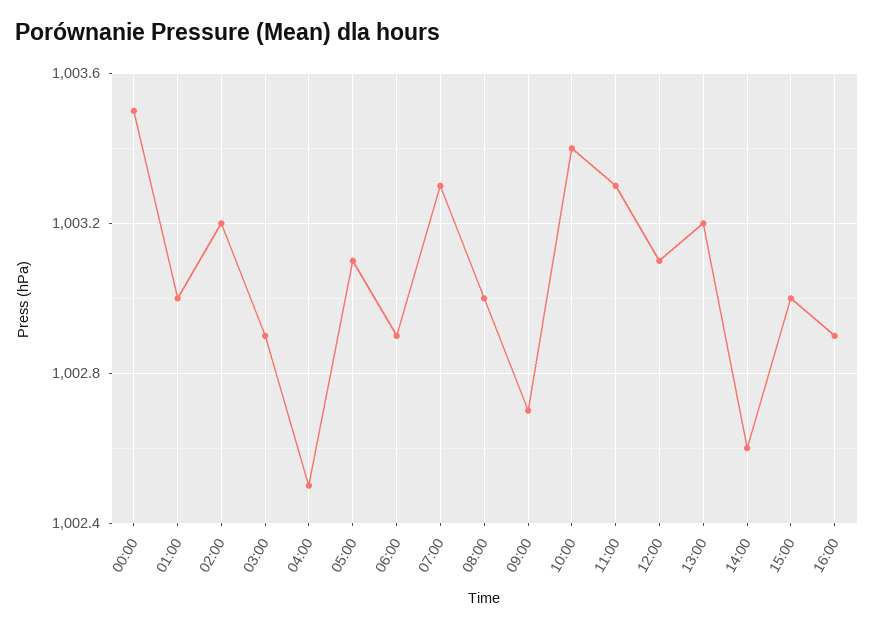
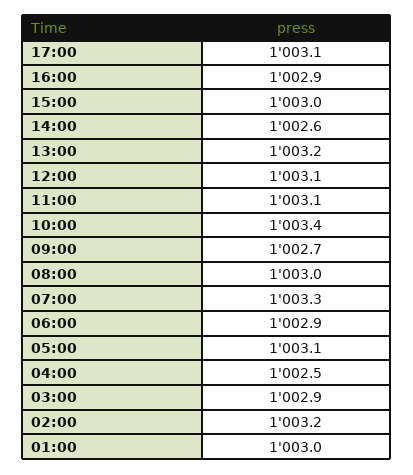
00:00: 1003.5 -> none
11:00: 1003.3 -> 1003.1
17:00: none -> 1003.1

